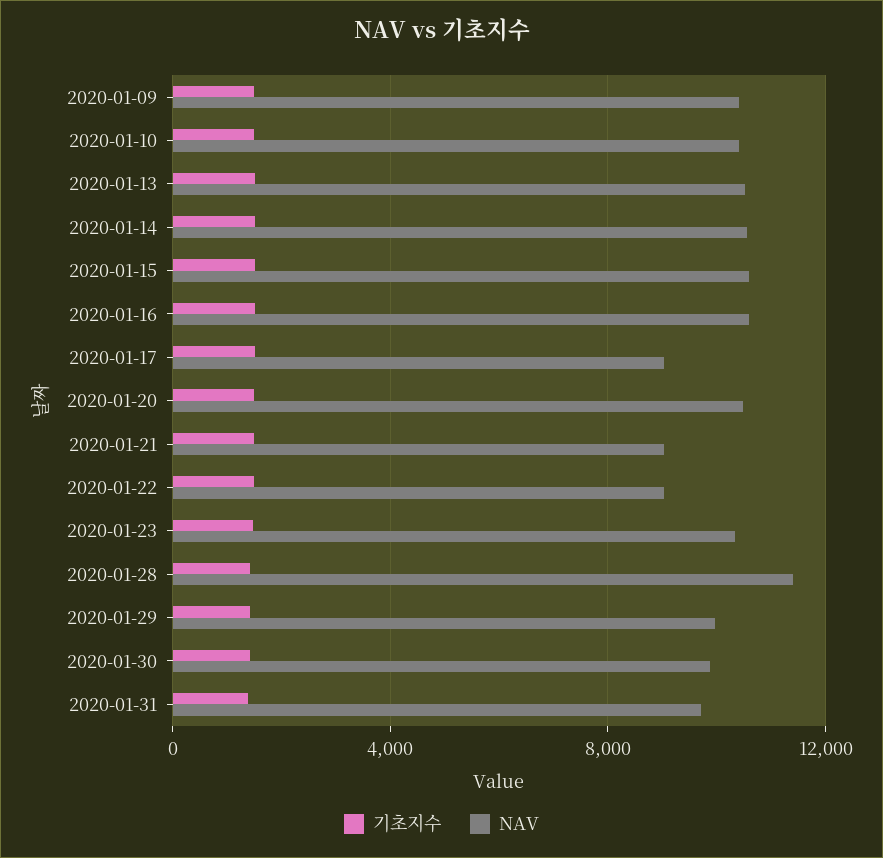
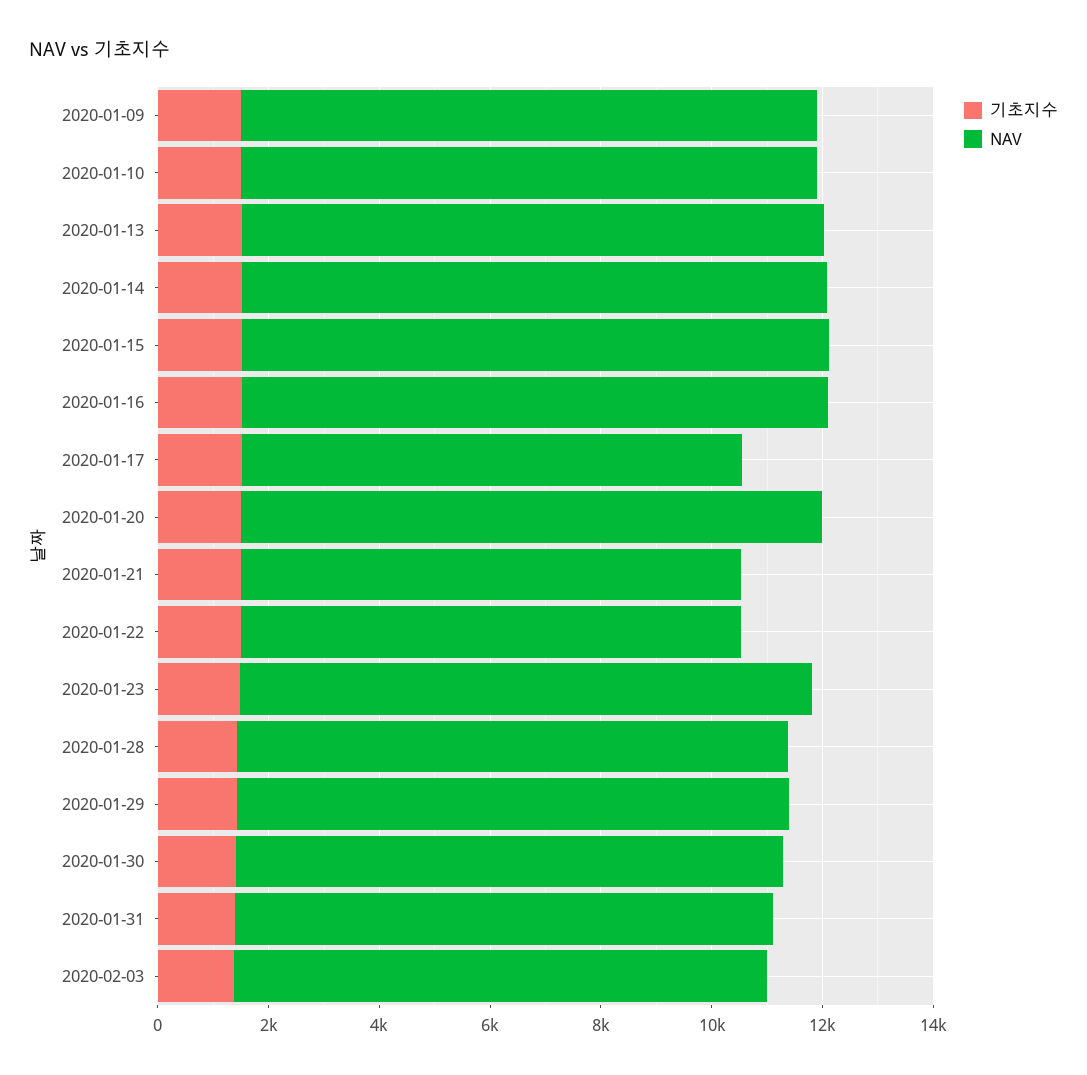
NAV, 2020-01-28: 11500 -> 10000
기초지수, 2020-02-03: none -> 1500
NAV, 2020-02-03: none -> 9500

